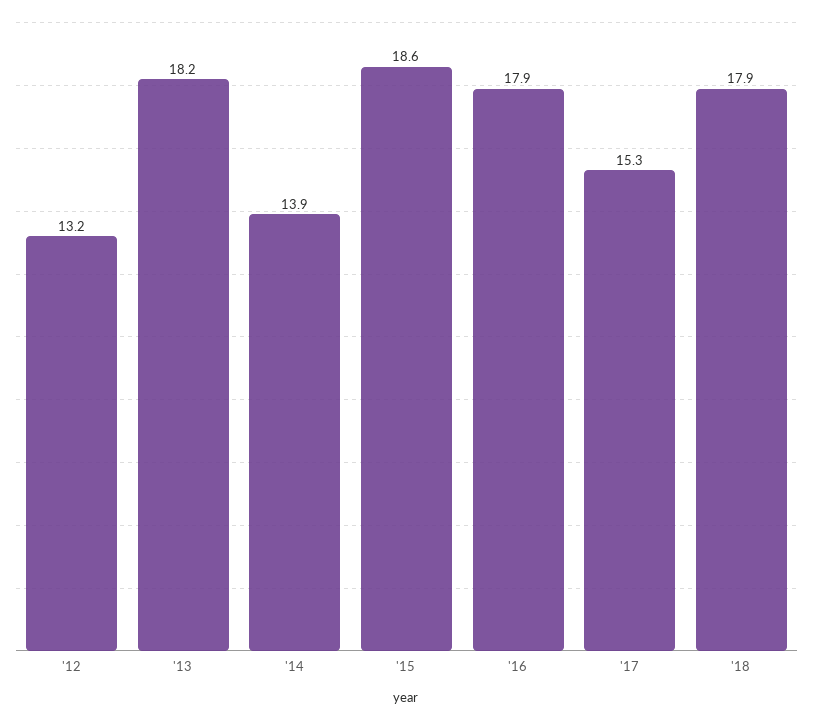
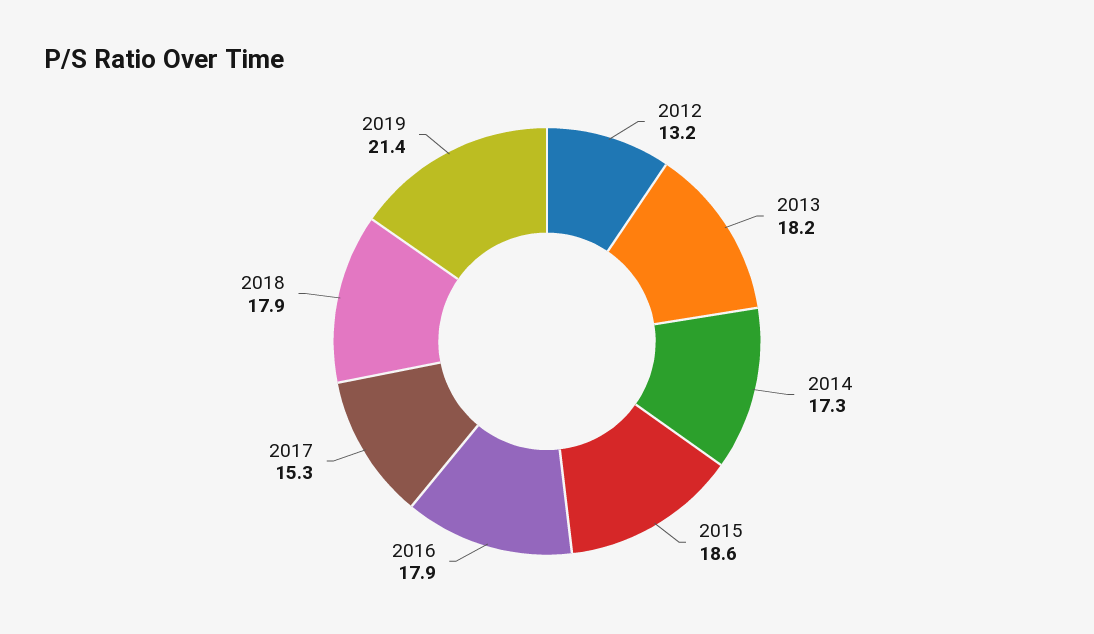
'14: 13.9 -> 17.3
2019: none -> 21.4

